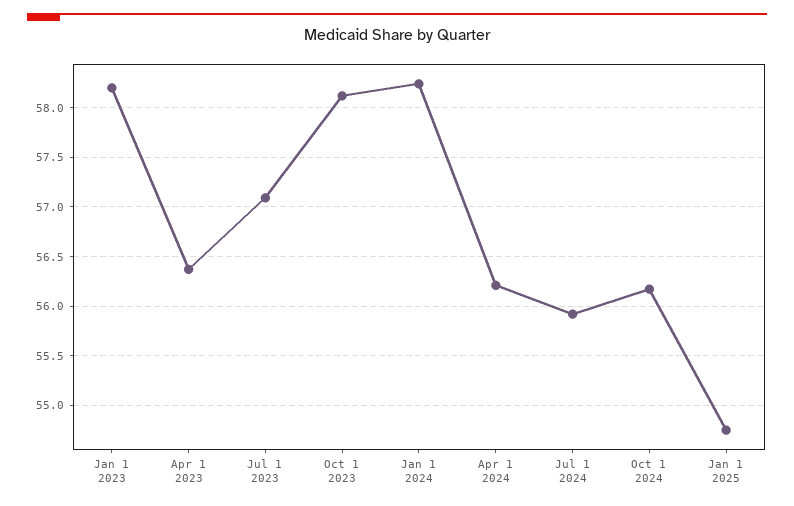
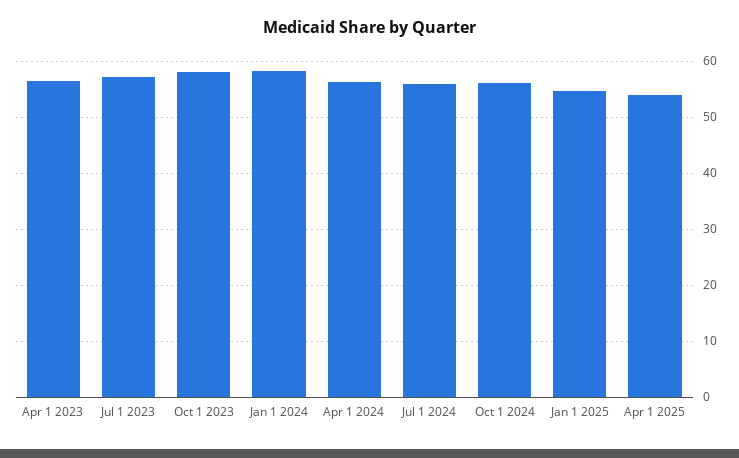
Jan 1 2023: 58.2 -> none
Apr 1 2025: none -> 54

